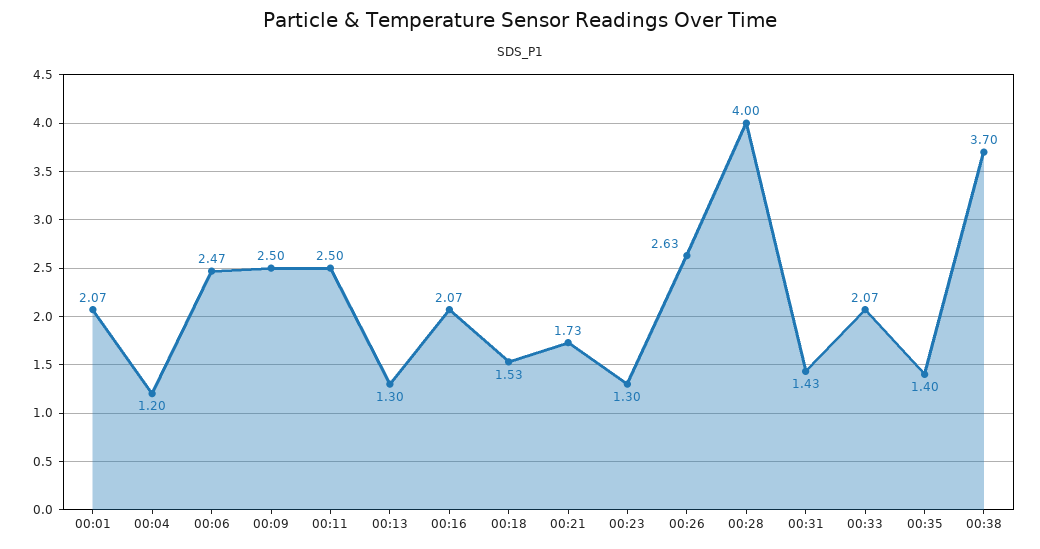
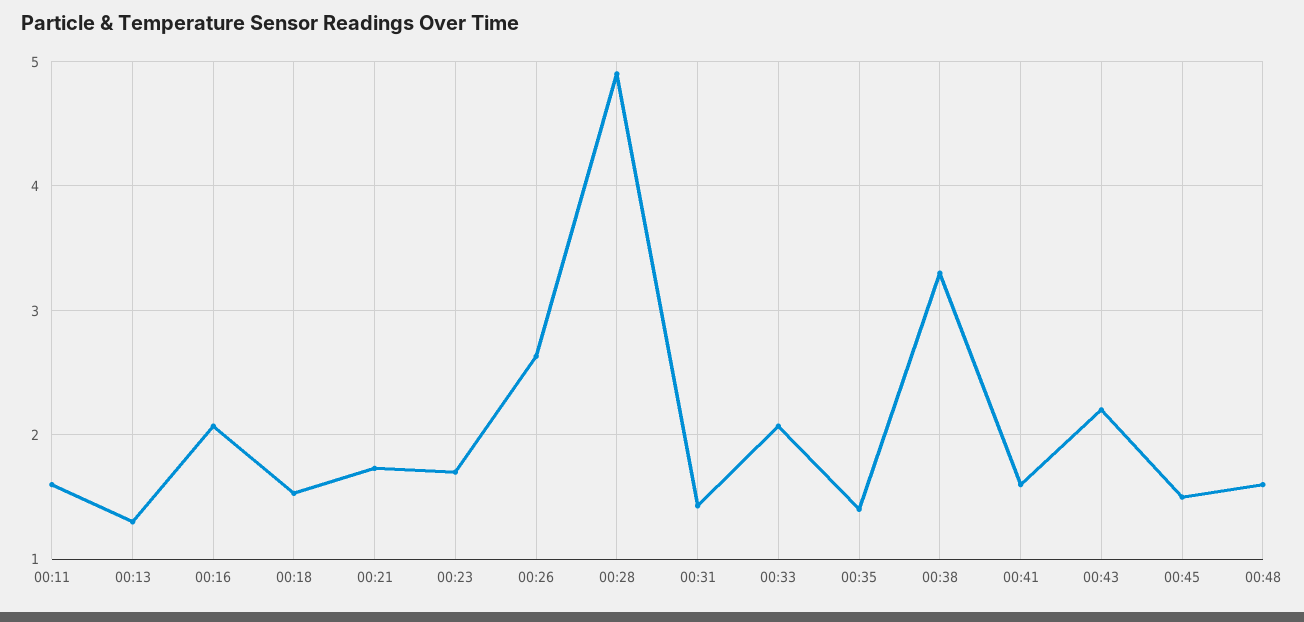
00:01: 2.07 -> none
00:04: 1.2 -> none
00:06: 2.47 -> none
00:09: 2.5 -> none
00:11: 2.5 -> 1.6
00:23: 1.3 -> 1.7
00:28: 4 -> 4.9
00:38: 3.7 -> 3.3
00:41: none -> 1.6
00:43: none -> 2.2
00:45: none -> 1.5
00:48: none -> 1.6

